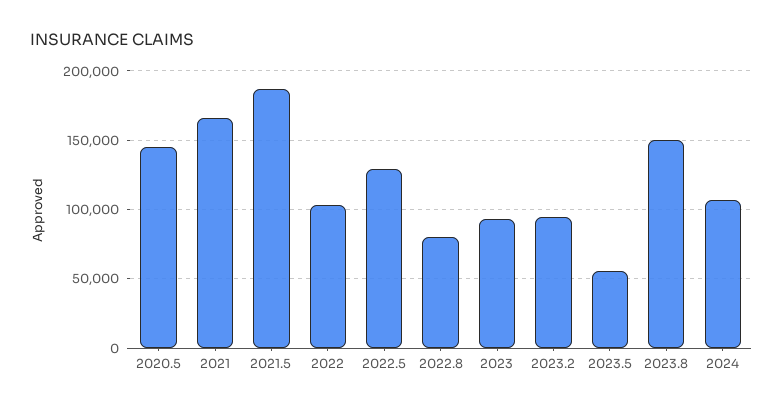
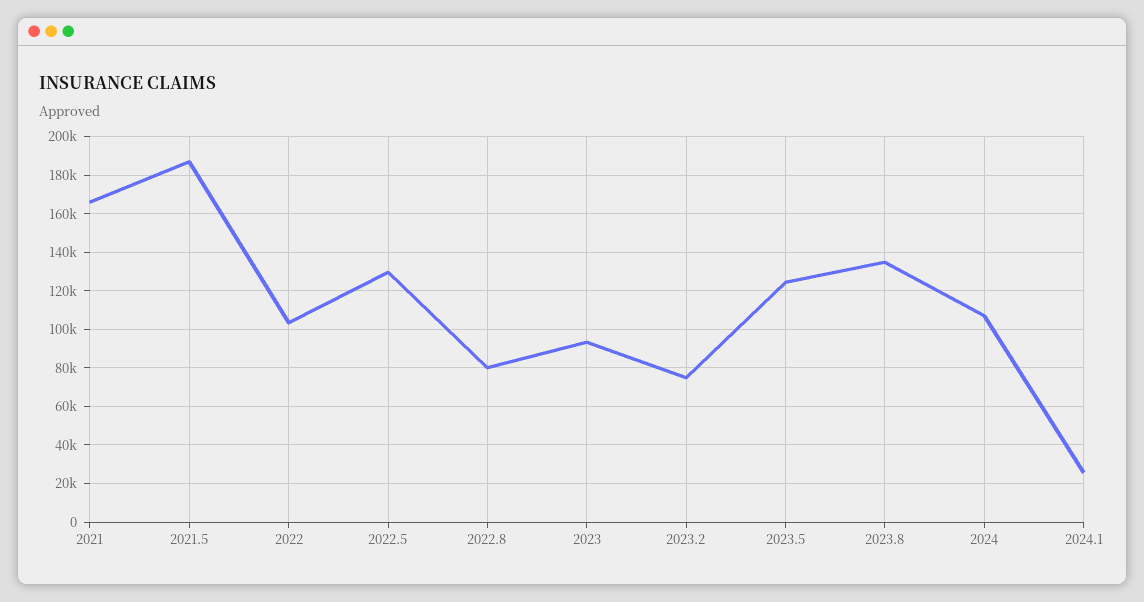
2020.5: 145000 -> none
2023.2: 95000 -> 75000
2023.5: 55000 -> 125000
2023.8: 150000 -> 135000
2024.1: none -> 25000

